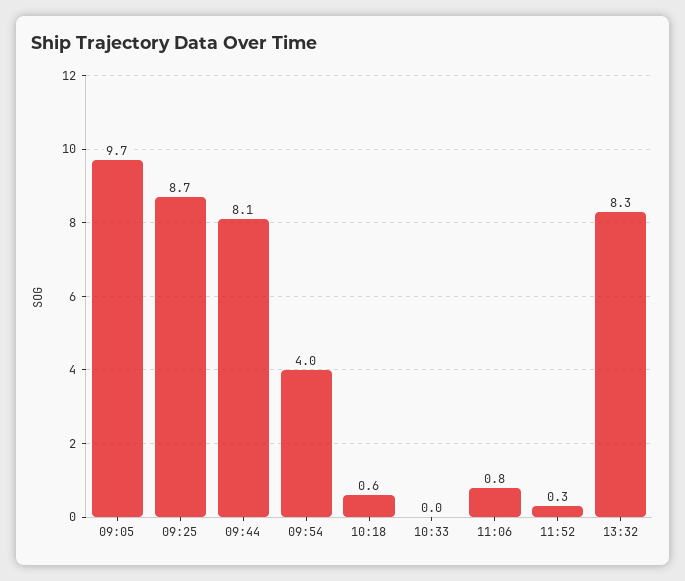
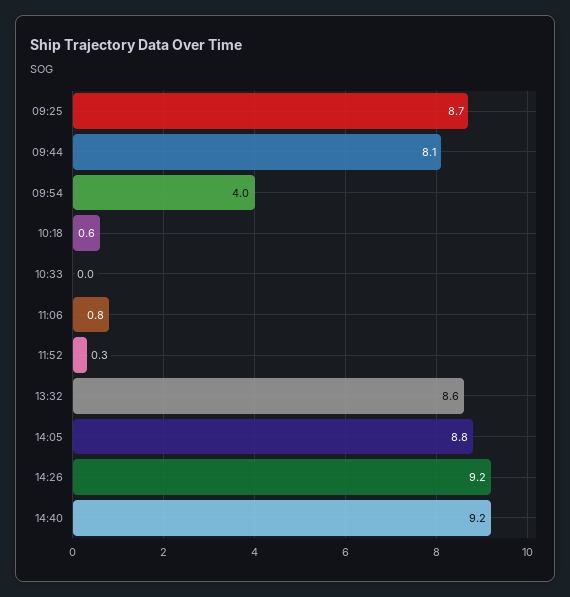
09:05: 9.7 -> none
13:32: 8.3 -> 8.6
14:05: none -> 8.8
14:26: none -> 9.2
14:40: none -> 9.2

